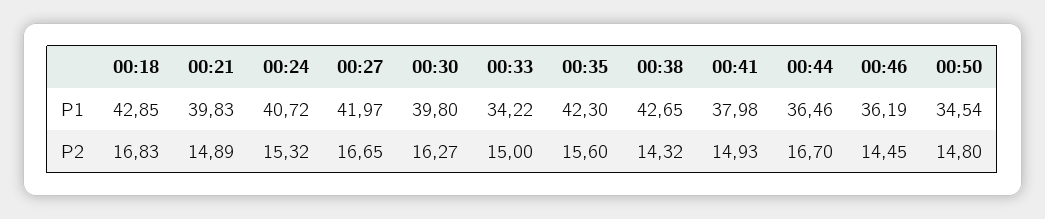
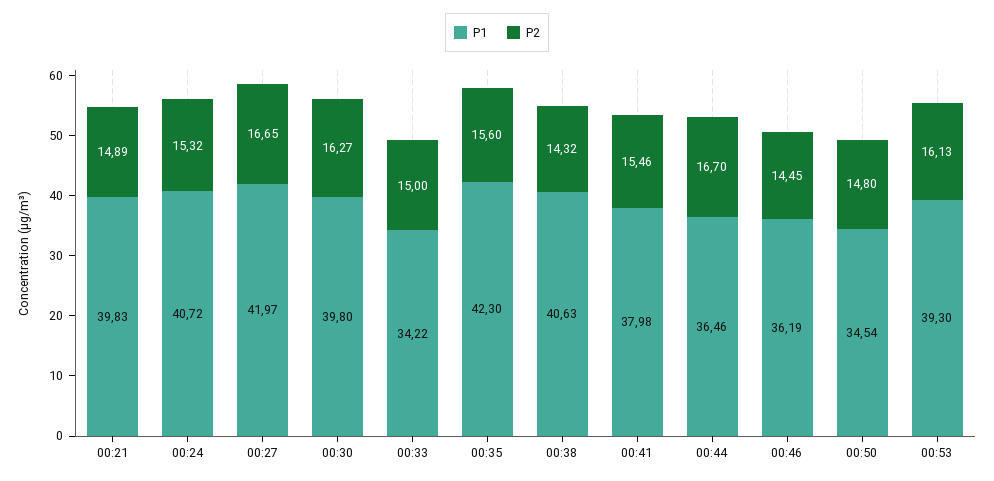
P1, 00:18: 42.85 -> none
P1, 00:38: 42.65 -> 40.63
P2, 00:18: 16.83 -> none
P2, 00:41: 14.93 -> 15.46
P1, 00:53: none -> 39.3
P2, 00:53: none -> 16.13

